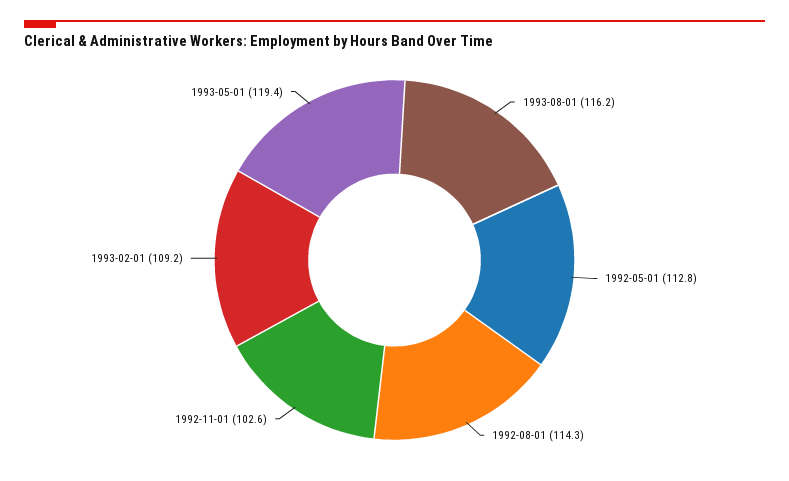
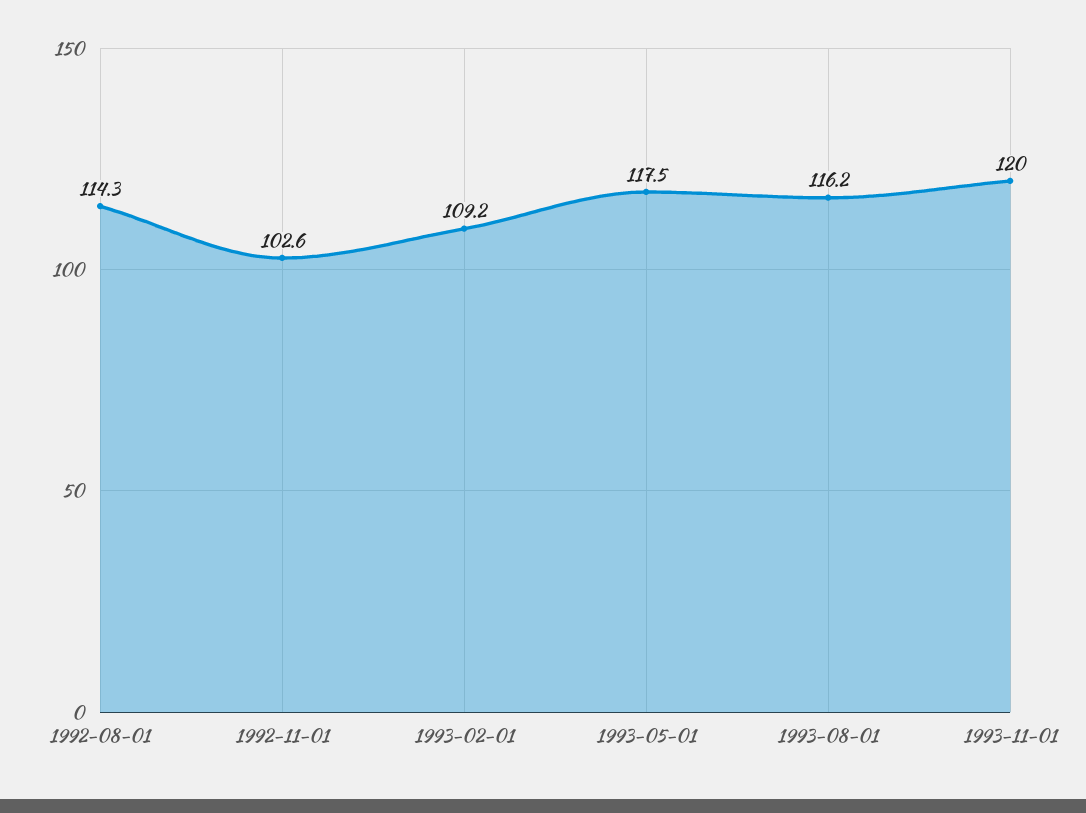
1992-05-01: 112.8 -> none
1993-05-01: 119.4 -> 117.5
1993-11-01: none -> 120

